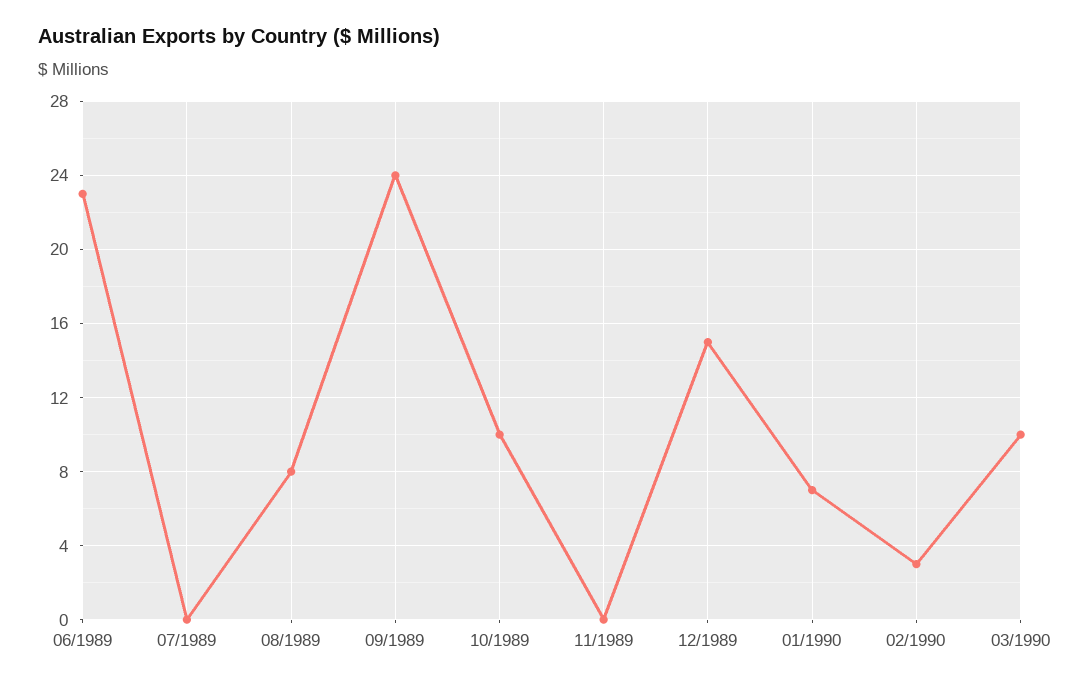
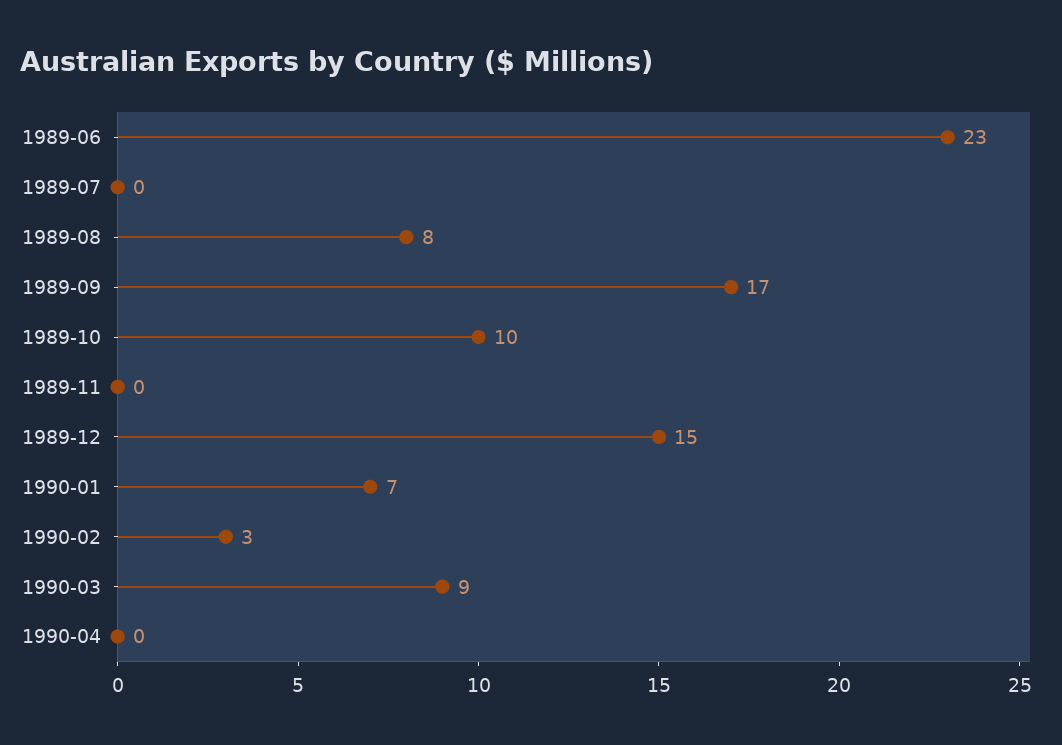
09/1989: 24 -> 17
03/1990: 10 -> 9
1990-04: none -> 0

